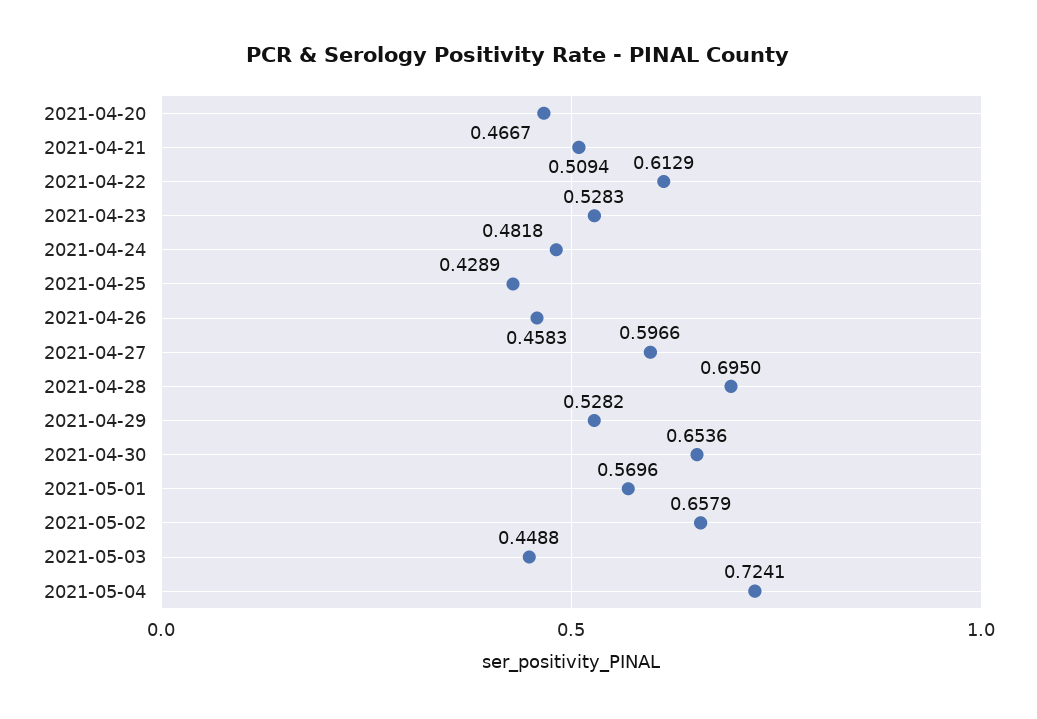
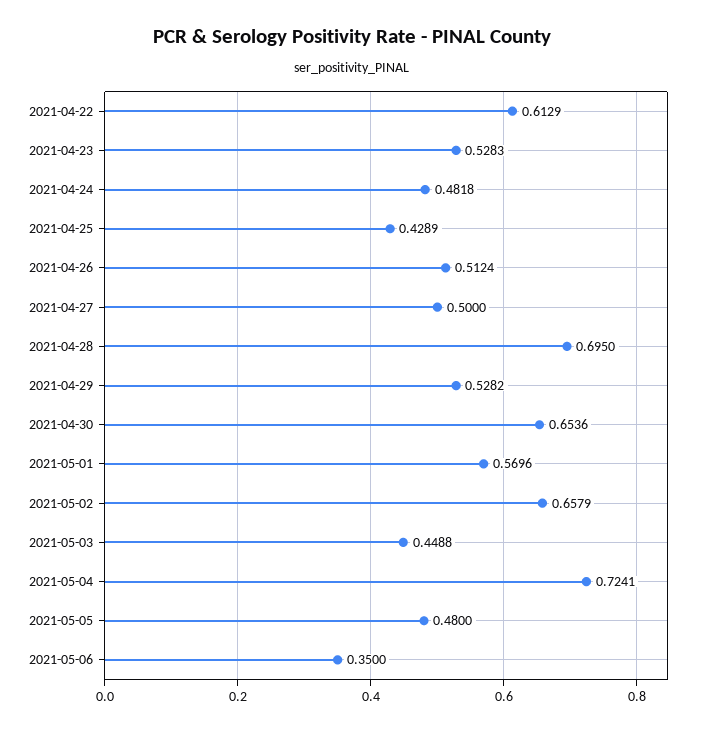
2021-04-20: 0.4667 -> none
2021-04-21: 0.5094 -> none
2021-04-26: 0.4583 -> 0.5124
2021-04-27: 0.5966 -> 0.5
2021-05-05: none -> 0.48
2021-05-06: none -> 0.35

